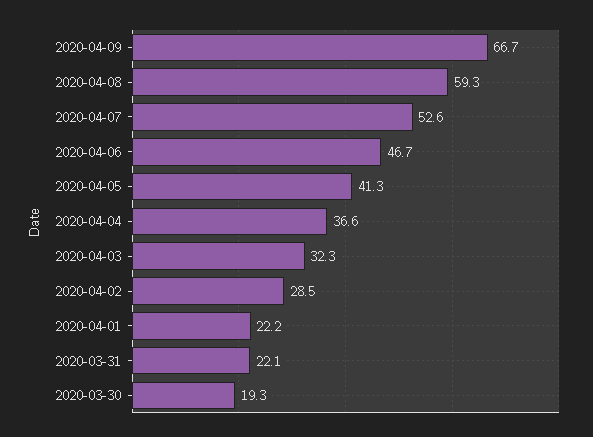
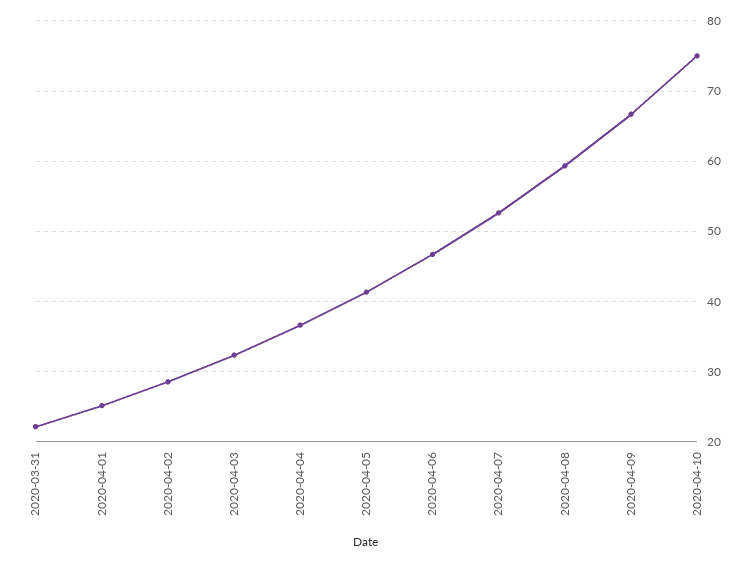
2020-04-01: 22.2 -> 25
2020-03-30: 19.3 -> none
2020-04-10: none -> 75

